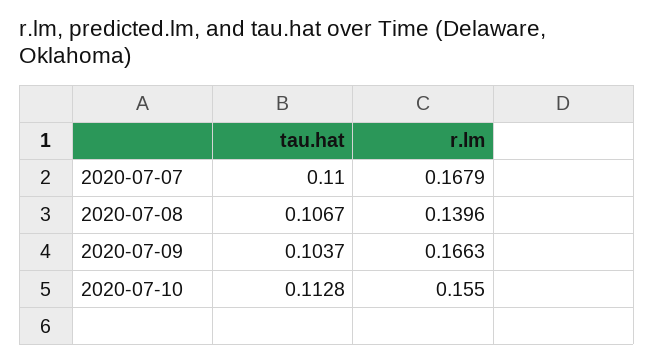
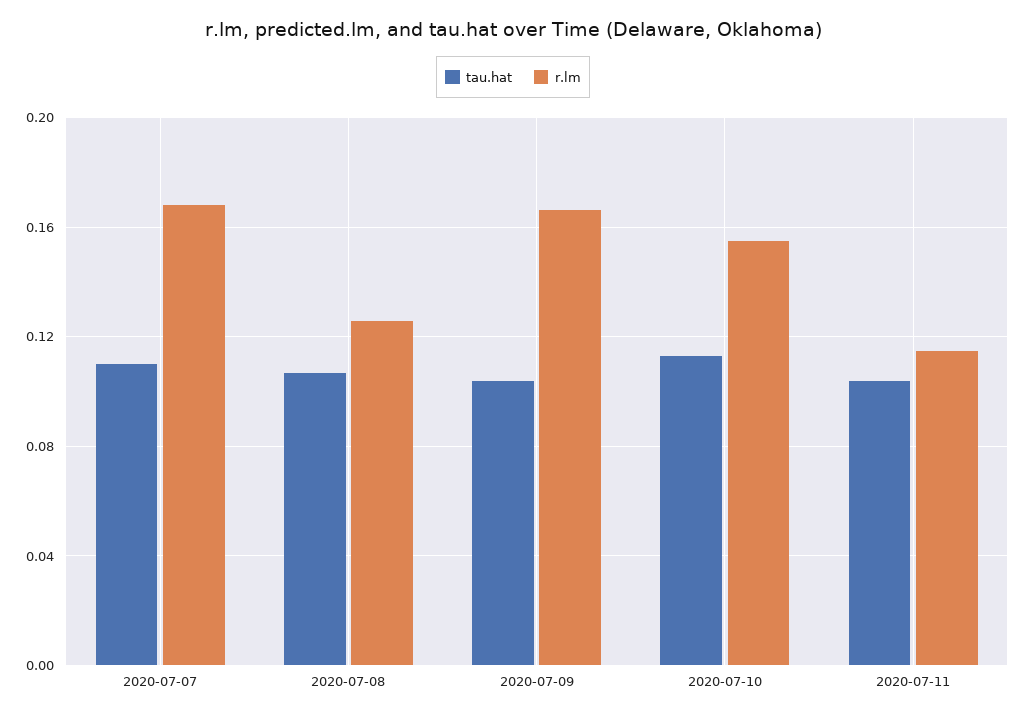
r.lm, 2020-07-08: 0.1396 -> 0.125
tau.hat, 2020-07-11: none -> 0.105
r.lm, 2020-07-11: none -> 0.115

